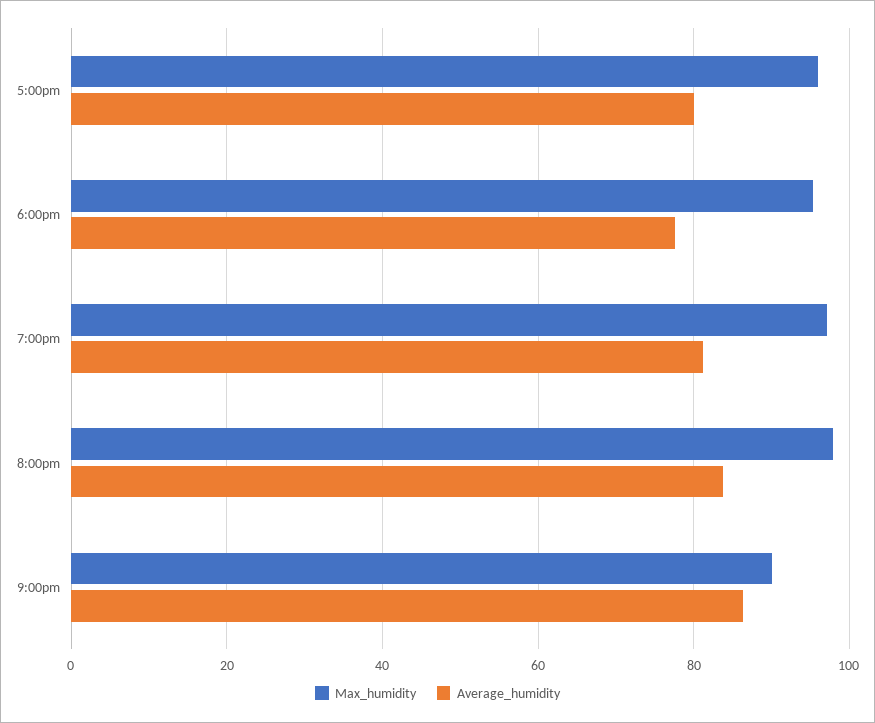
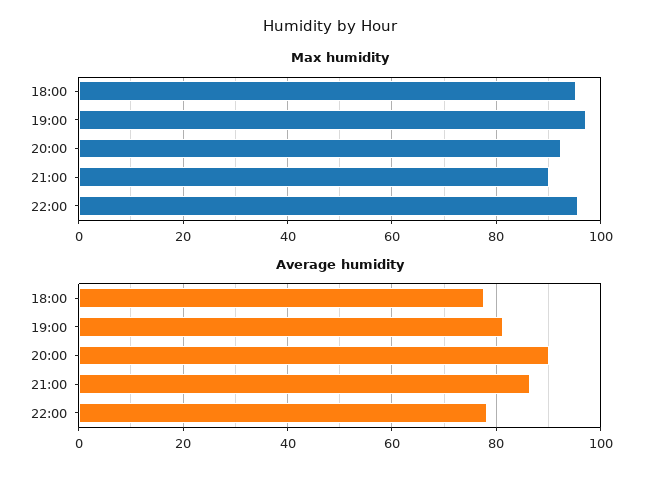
Max_humidity, 5:00pm: 96 -> none
Average_humidity, 5:00pm: 80 -> none
Max_humidity, 8:00pm: 98 -> 92
Average_humidity, 8:00pm: 84 -> 90
Max_humidity, 22:00: none -> 96
Average_humidity, 22:00: none -> 78

